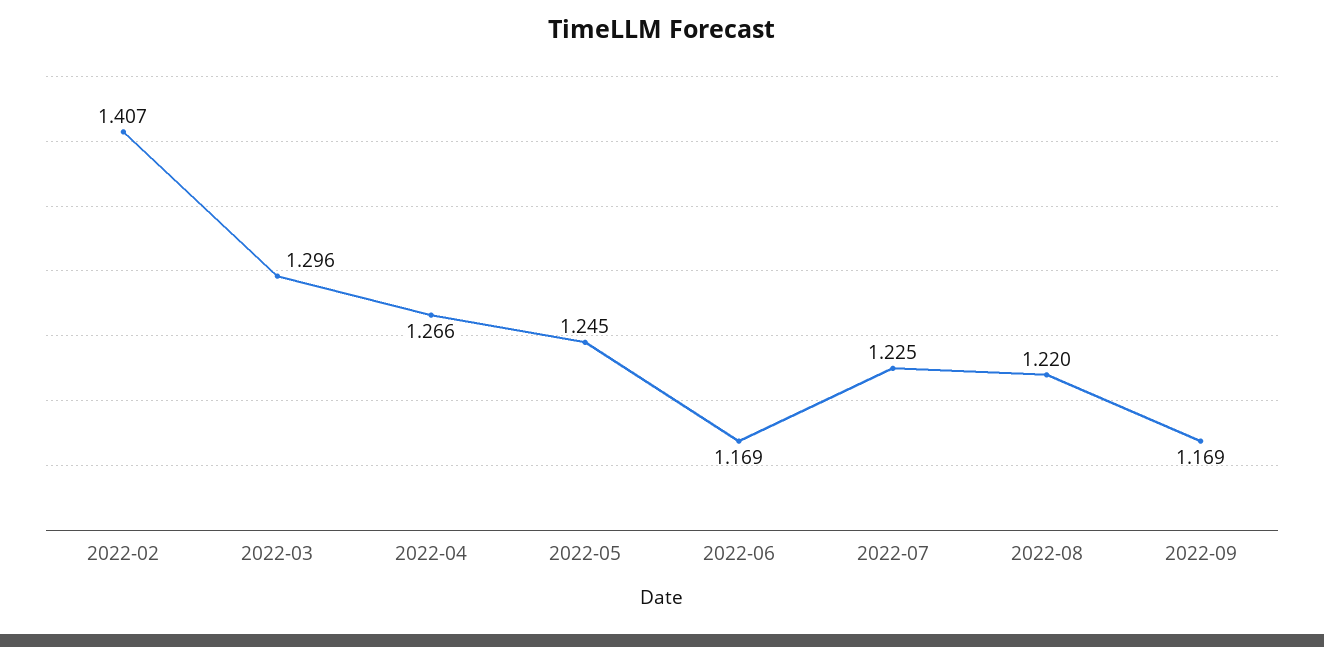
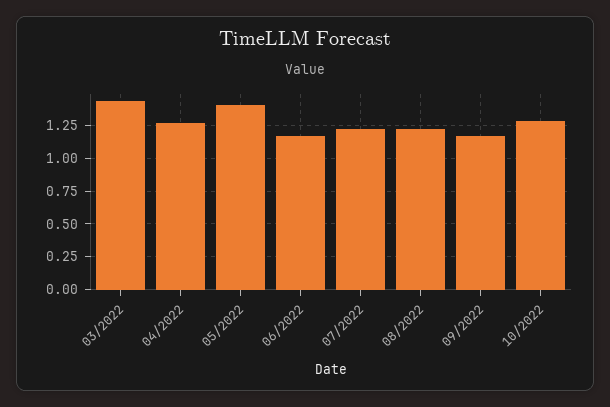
2022-02: 1.407 -> none
2022-03: 1.296 -> 1.45
2022-05: 1.245 -> 1.4
10/2022: none -> 1.3

